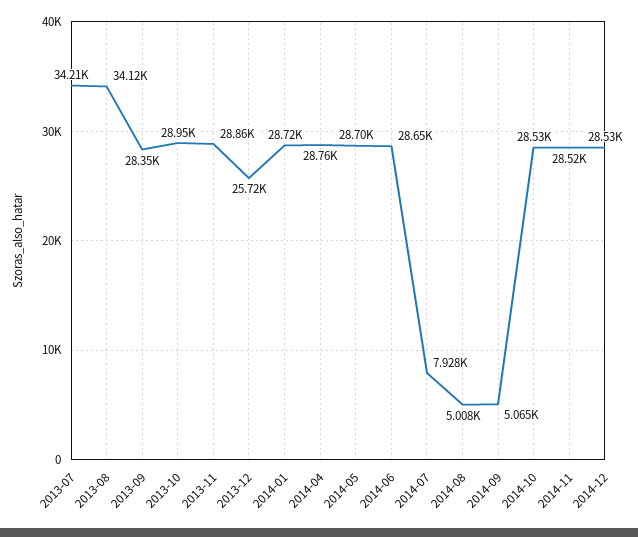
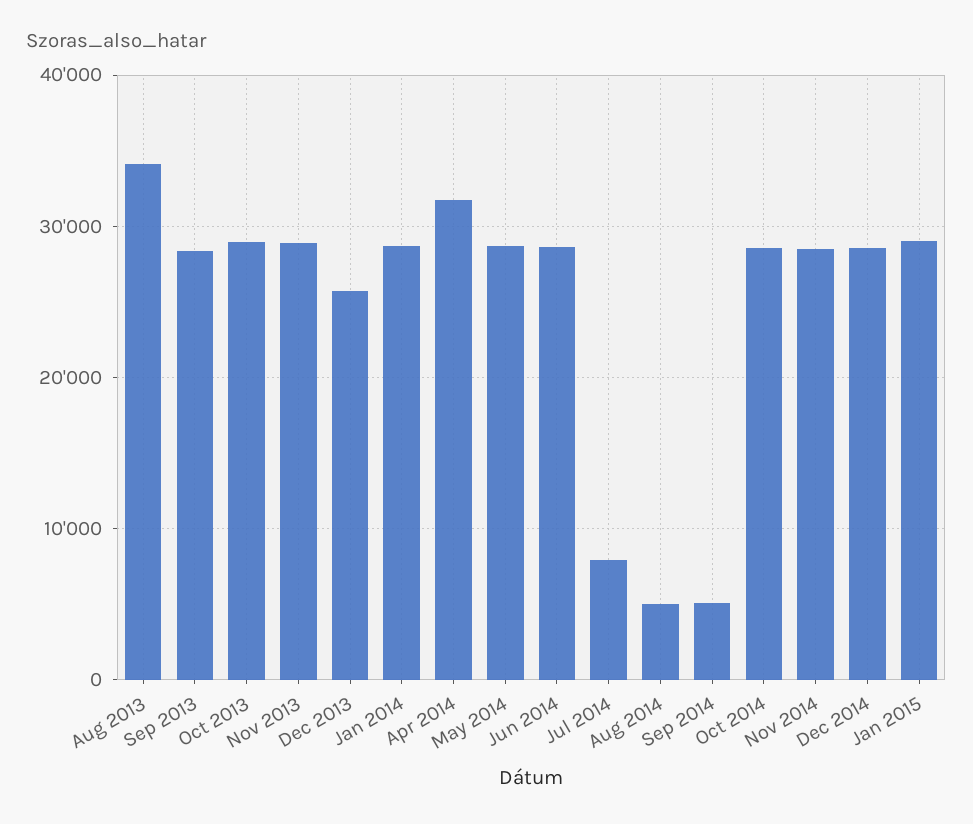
2013-07: 34210 -> none
2014-04: 28760 -> 32000
Jan 2015: none -> 29000

